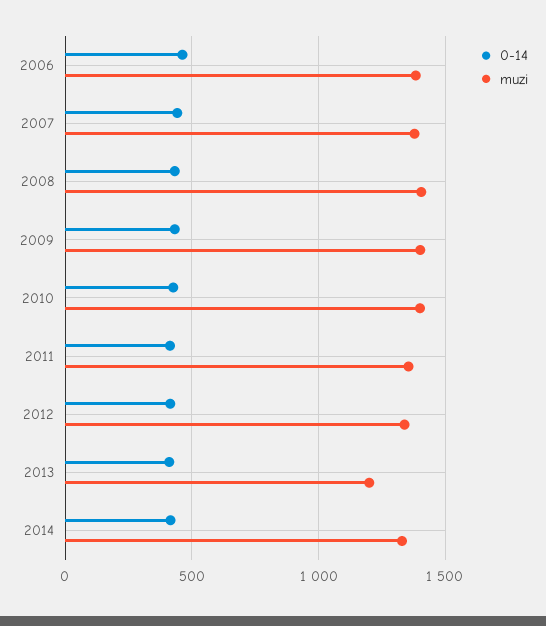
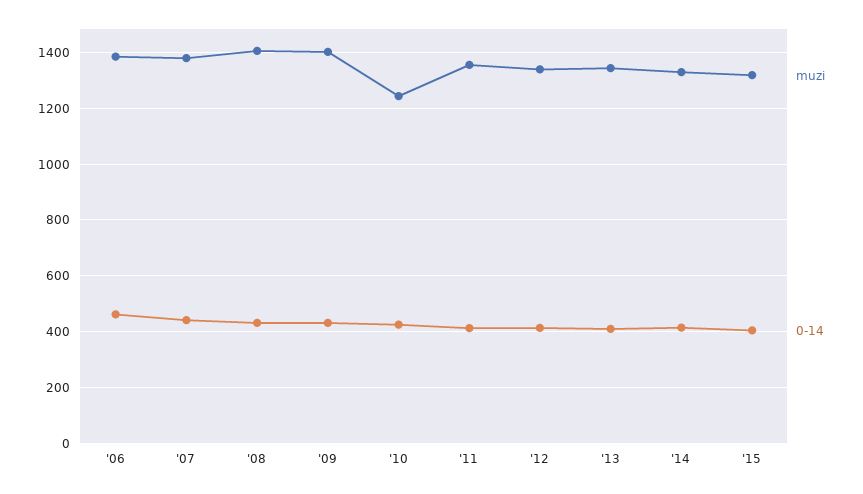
muzi, 2010: 1400 -> 1250
muzi, 2013: 1200 -> 1350
muzi, '15: none -> 1325
0-14, '15: none -> 400

